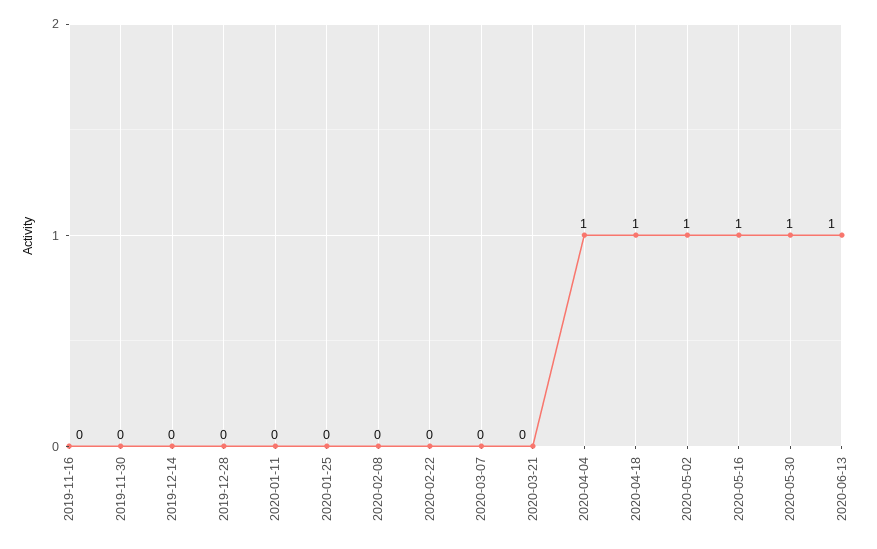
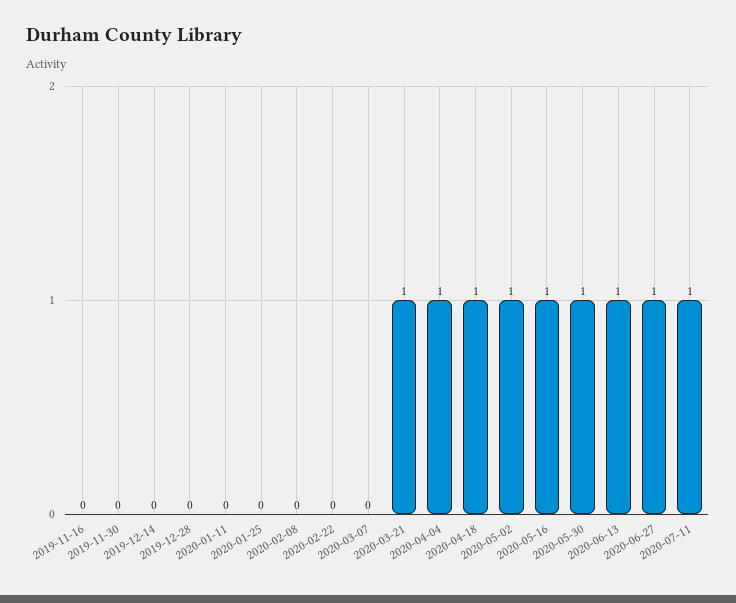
2020-03-21: 0 -> 1
2020-06-27: none -> 1
2020-07-11: none -> 1

